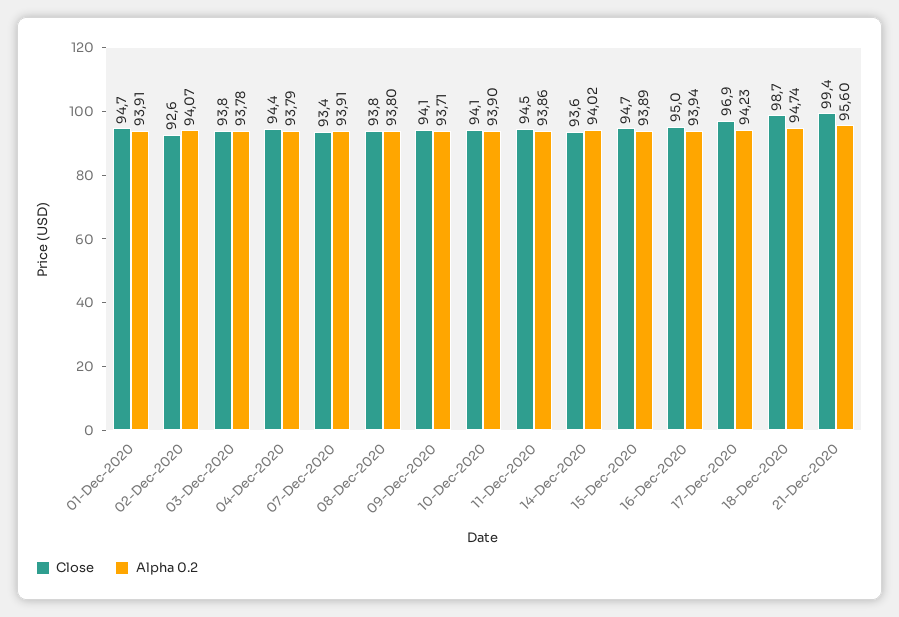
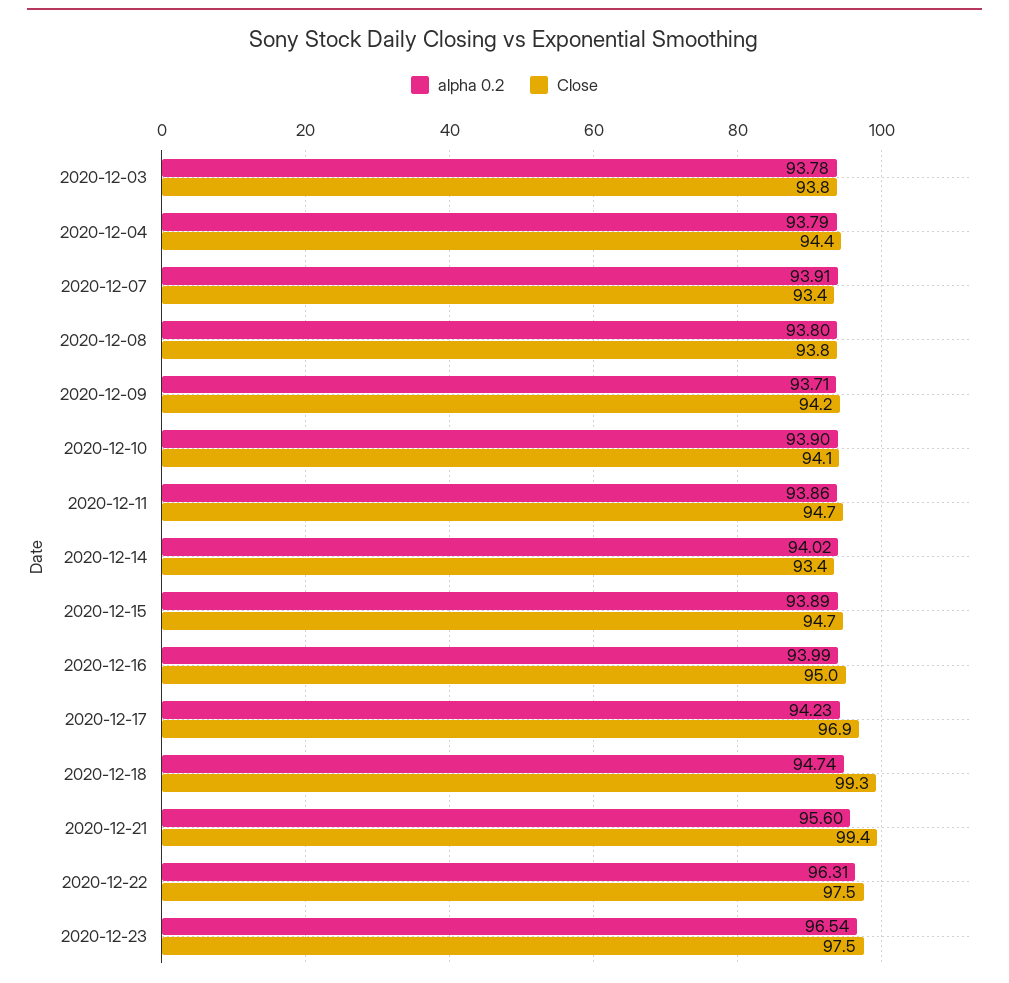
Close, 01-Dec-2020: 94.7 -> none
Alpha 0.2, 01-Dec-2020: 93.91 -> none
Close, 02-Dec-2020: 92.6 -> none
Alpha 0.2, 02-Dec-2020: 94.07 -> none
Close, 09-Dec-2020: 94.1 -> 94.2
Close, 11-Dec-2020: 94.5 -> 94.7
Close, 14-Dec-2020: 93.6 -> 93.4
Alpha 0.2, 16-Dec-2020: 93.94 -> 93.99
Close, 18-Dec-2020: 98.7 -> 99.3
Alpha 0.2, 2020-12-22: none -> 96.31
Close, 2020-12-22: none -> 97.5
Alpha 0.2, 2020-12-23: none -> 96.54
Close, 2020-12-23: none -> 97.5

